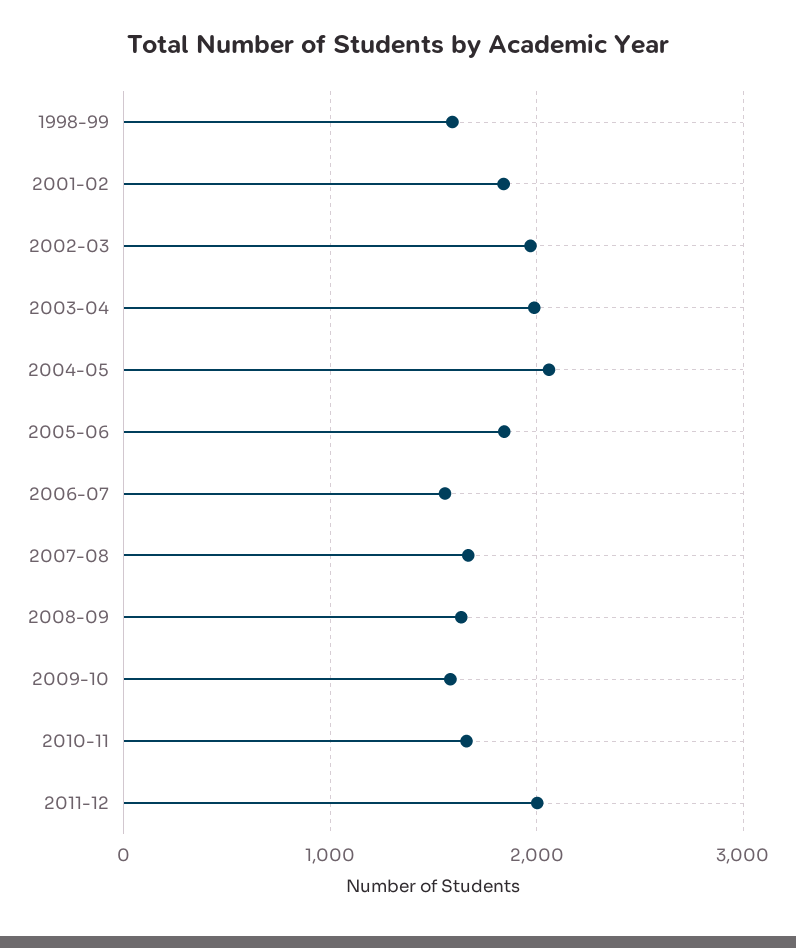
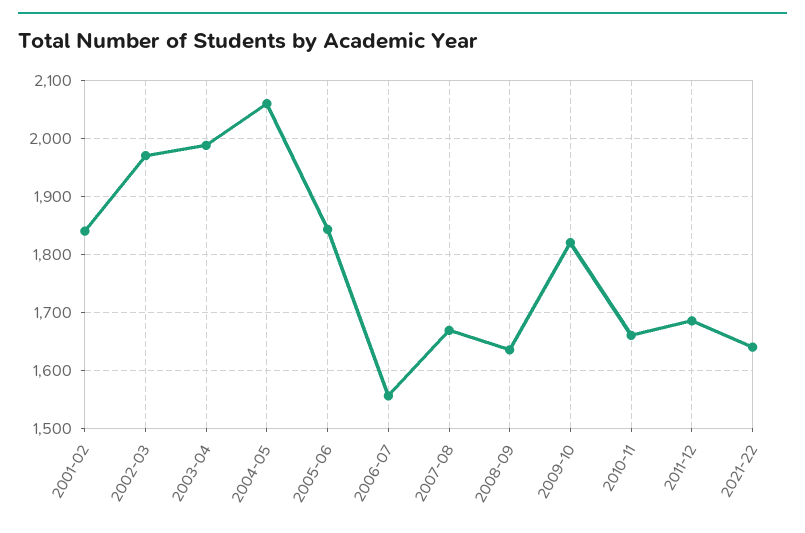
1998-99: 1600 -> none
2009-10: 1600 -> 1820
2011-12: 2000 -> 1680
2021-22: none -> 1640

